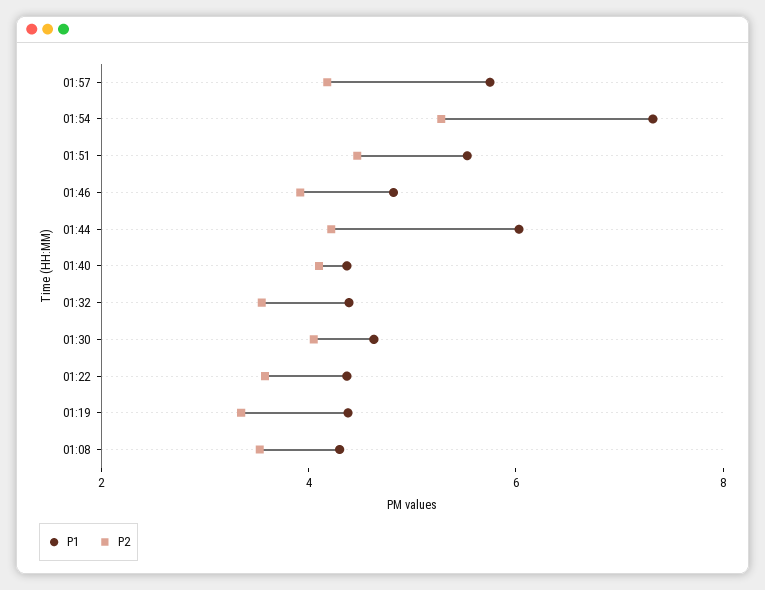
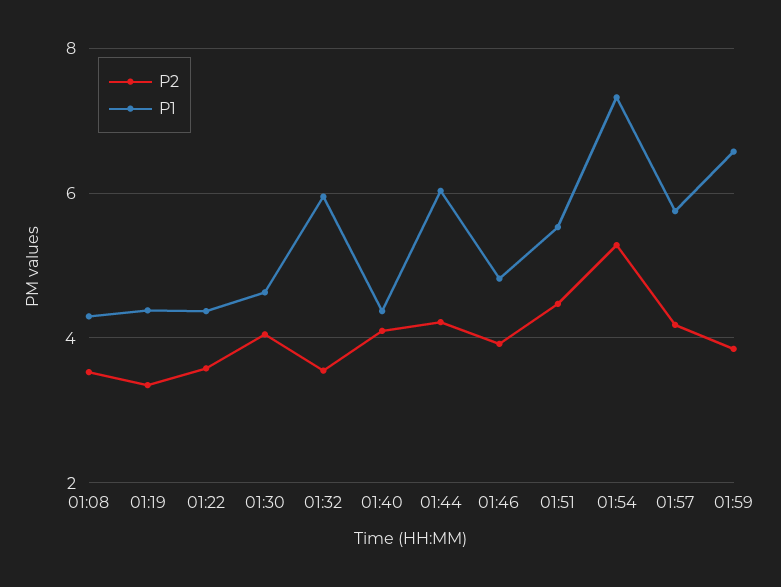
P1, 01:32: 4.5 -> 6
P2, 01:59: none -> 3.8
P1, 01:59: none -> 6.6

